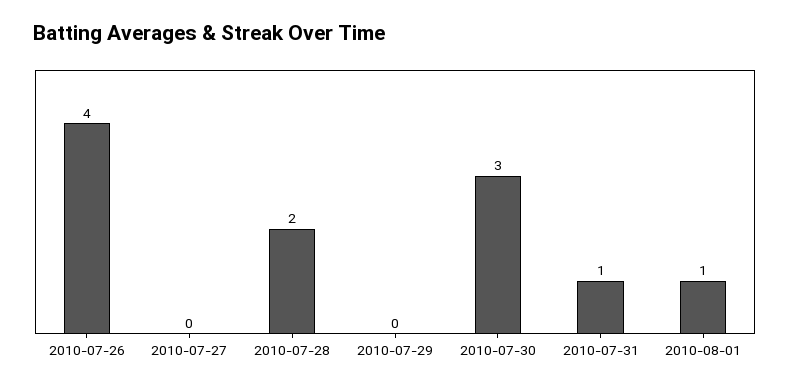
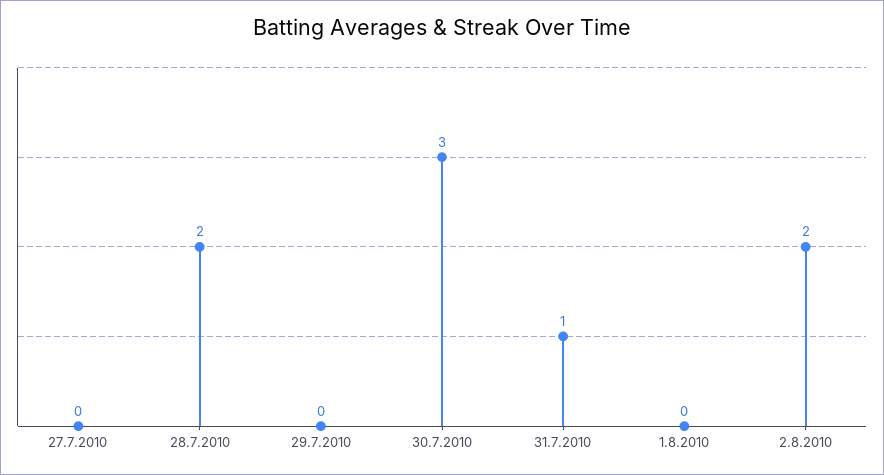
2010-07-26: 4 -> none
2010-08-01: 1 -> 0
2.8.2010: none -> 2

